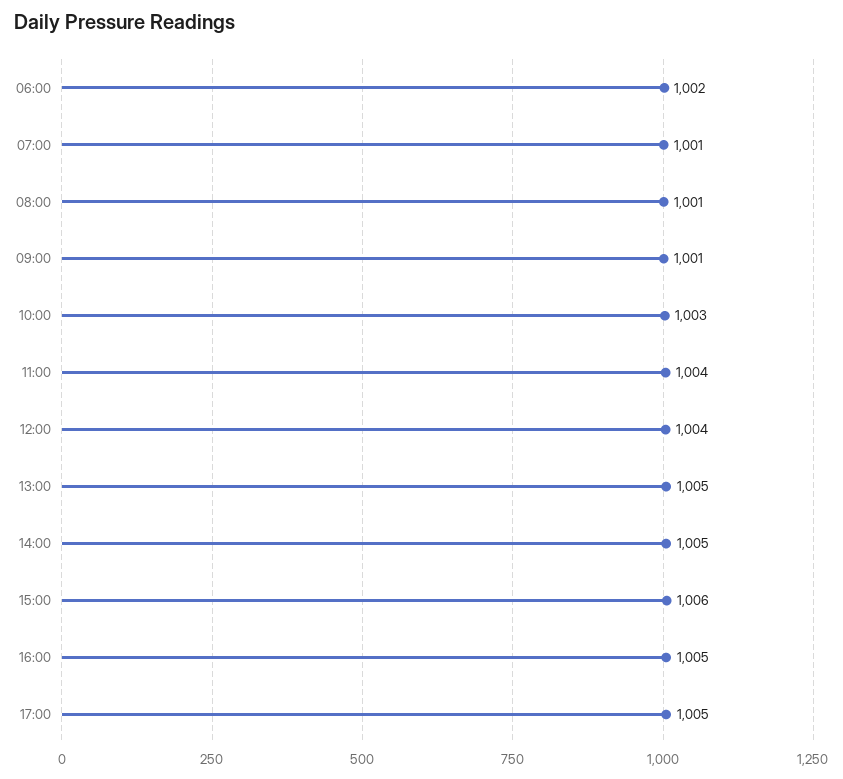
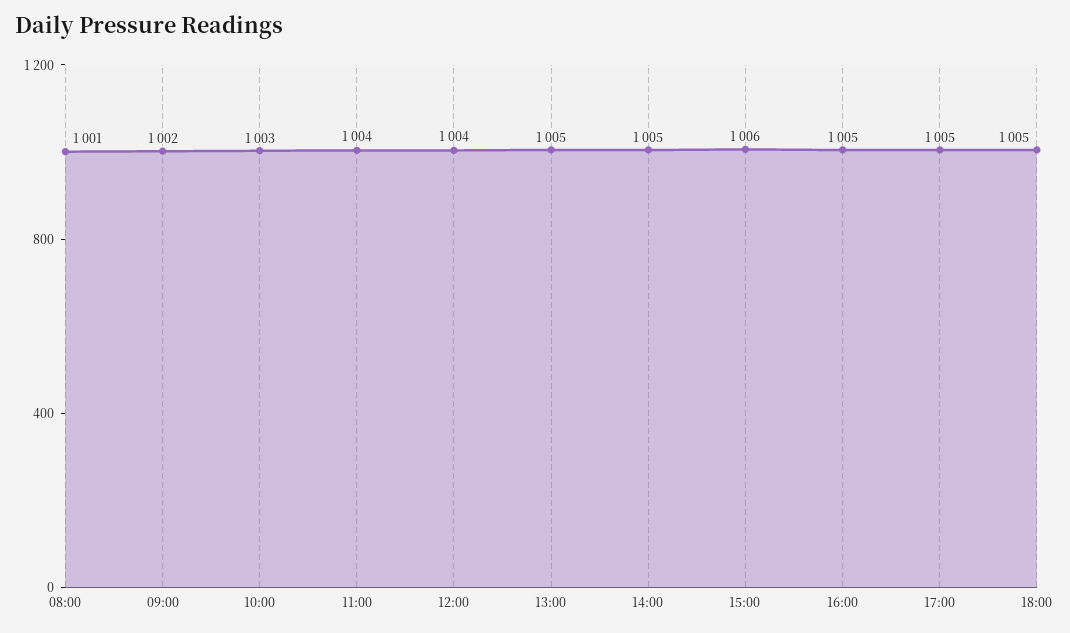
06:00: 1002 -> none
07:00: 1001 -> none
09:00: 1001 -> 1002
18:00: none -> 1005

